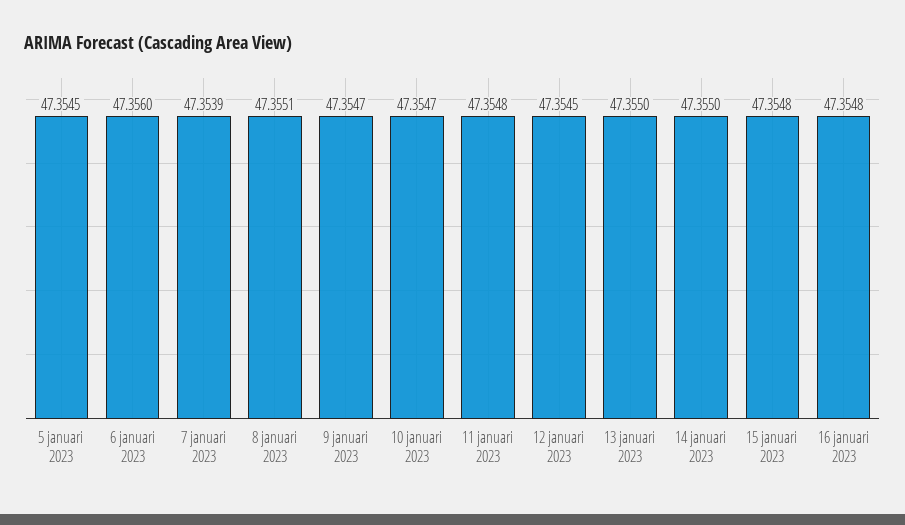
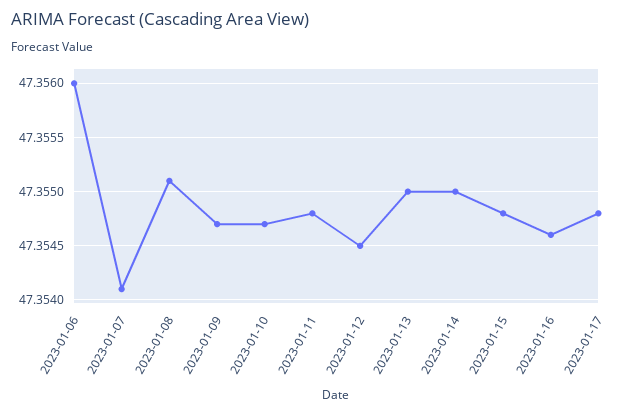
5 januari 2023: 47.3545 -> none
7 januari 2023: 47.3539 -> 47.3541
16 januari 2023: 47.3548 -> 47.3546
2023-01-17: none -> 47.3548

